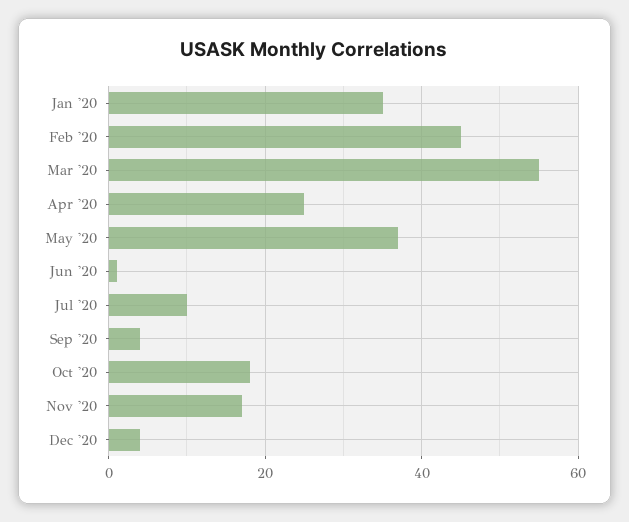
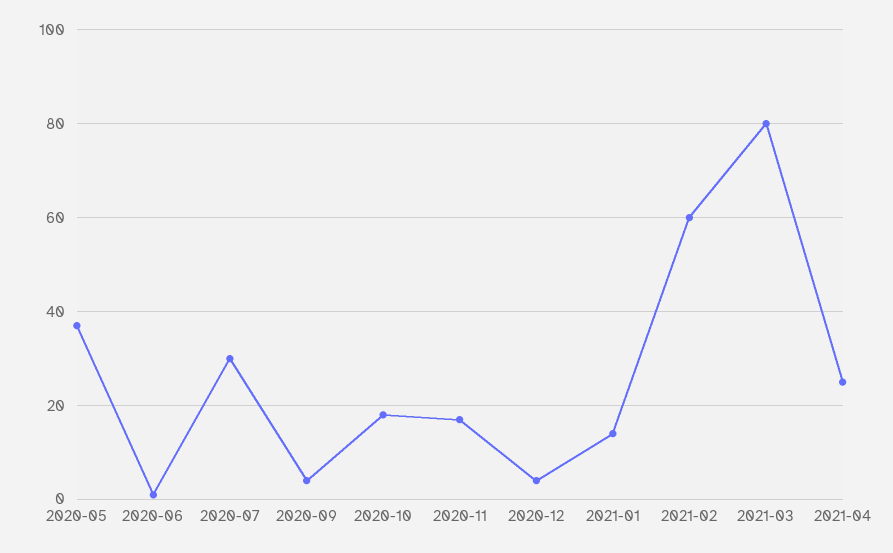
Jan '20: 35 -> none
Feb '20: 45 -> none
Mar '20: 55 -> none
Apr '20: 25 -> none
Jul '20: 10 -> 30
2021-01: none -> 15
2021-02: none -> 60
2021-03: none -> 80
2021-04: none -> 25

